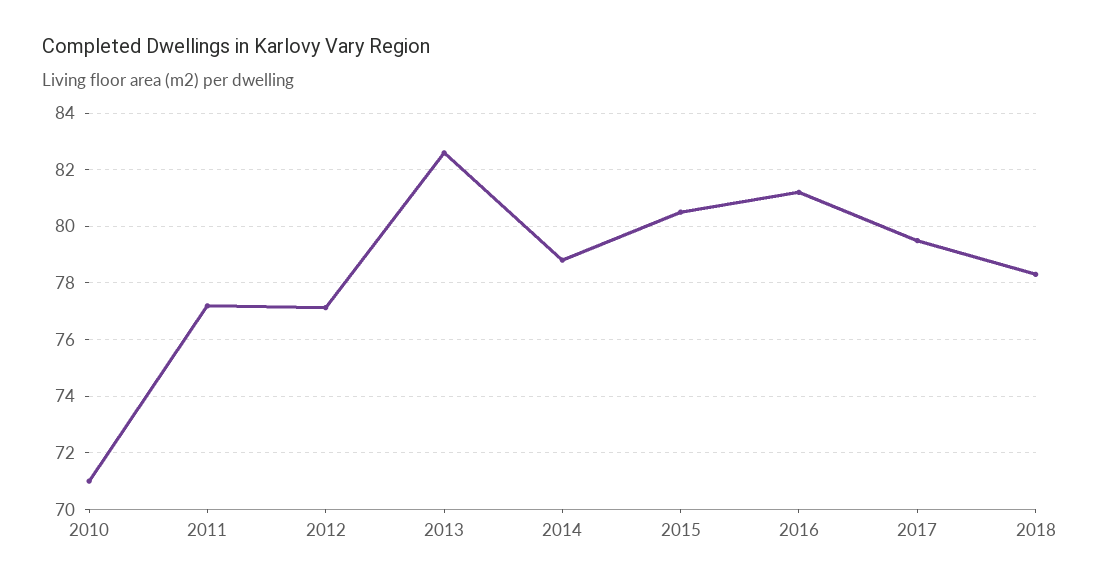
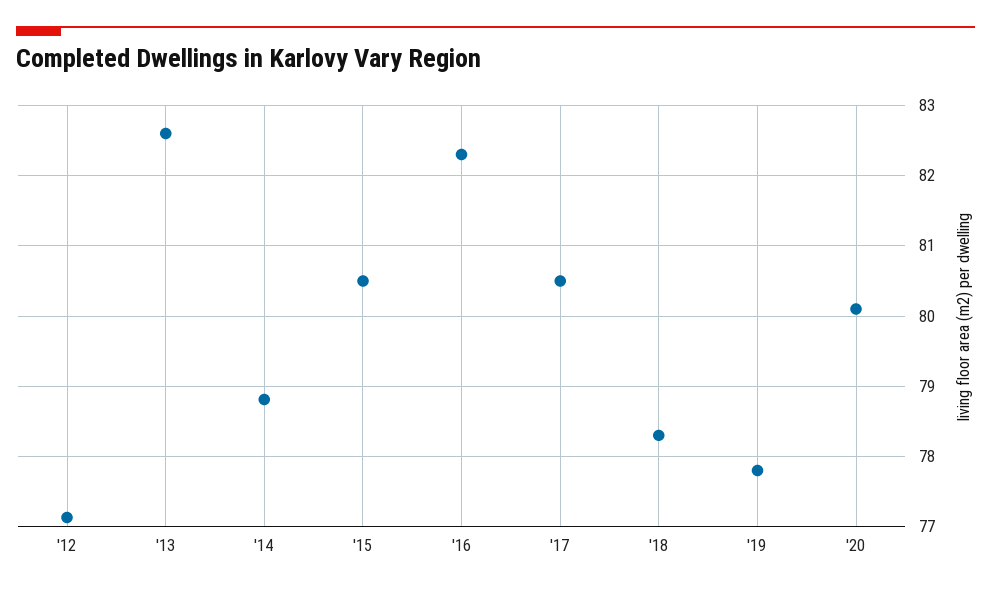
2010: 71 -> none
2011: 77.25 -> none
2016: 81.25 -> 82.3
2017: 79.5 -> 80.5
'19: none -> 77.8
'20: none -> 80.1

